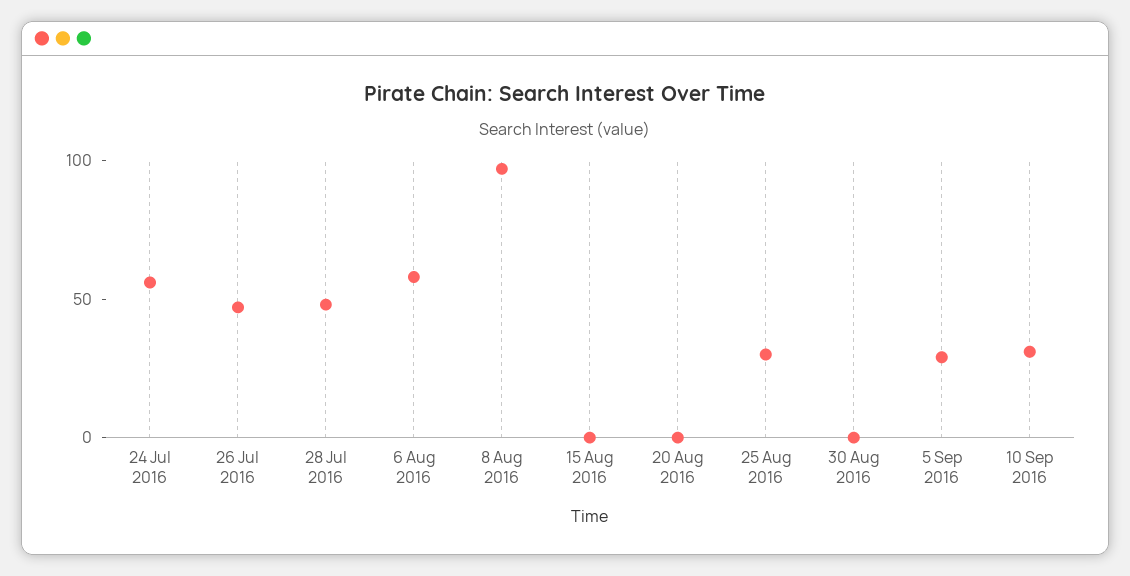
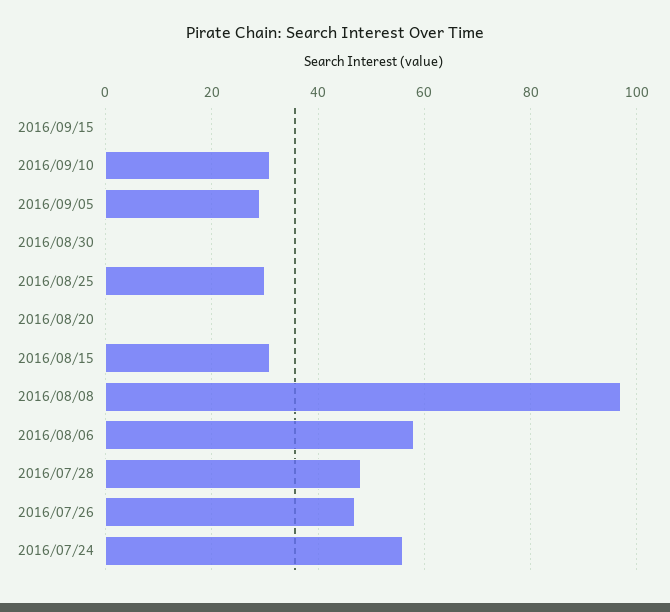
15 Aug 2016: 0 -> 30
2016/09/15: none -> 0

